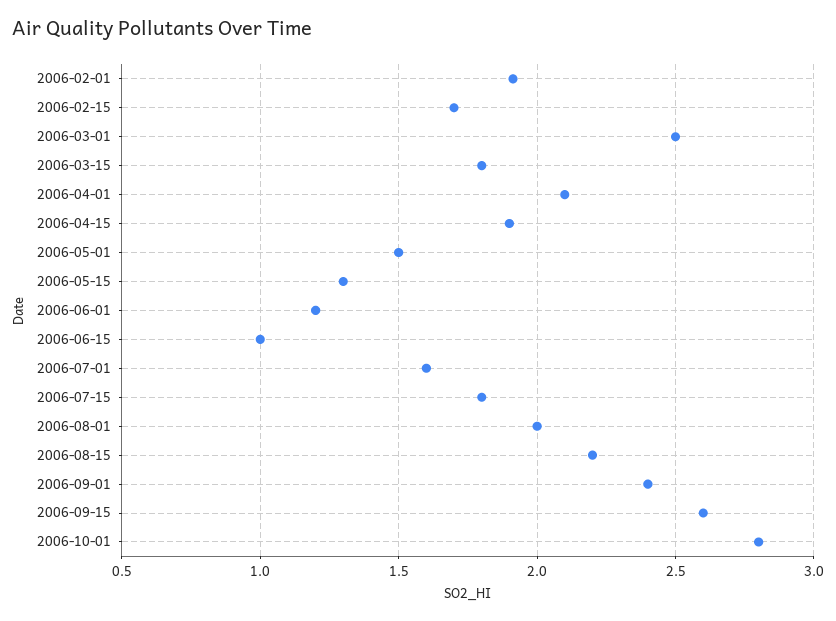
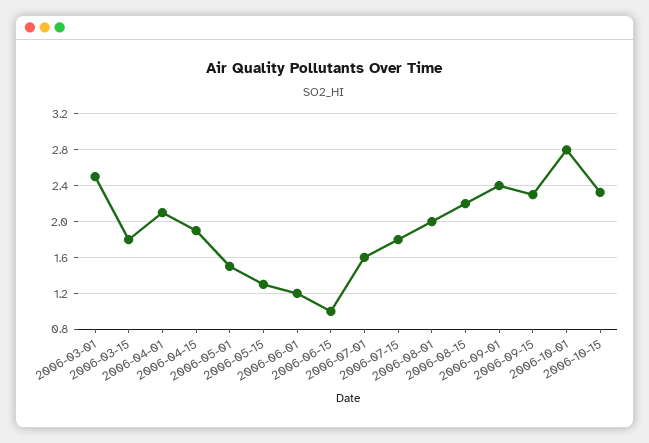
2006-02-01: 1.9 -> none
2006-02-15: 1.7 -> none
2006-09-15: 2.6 -> 2.3
2006-10-15: none -> 2.3

